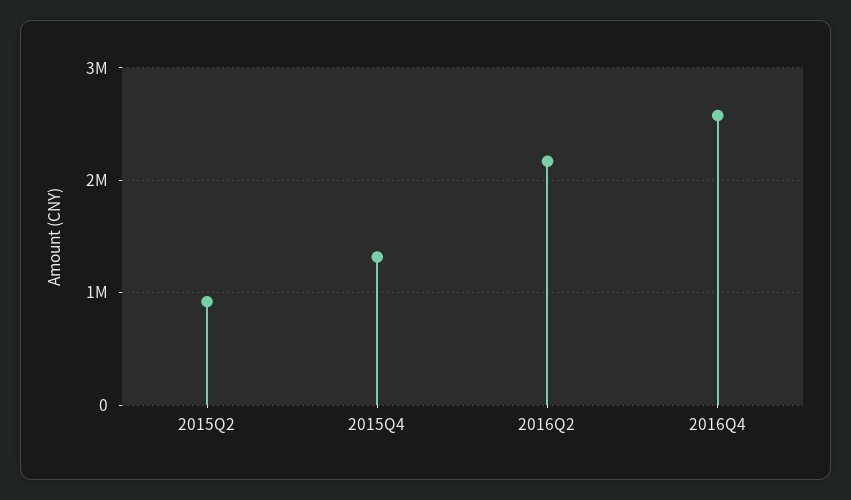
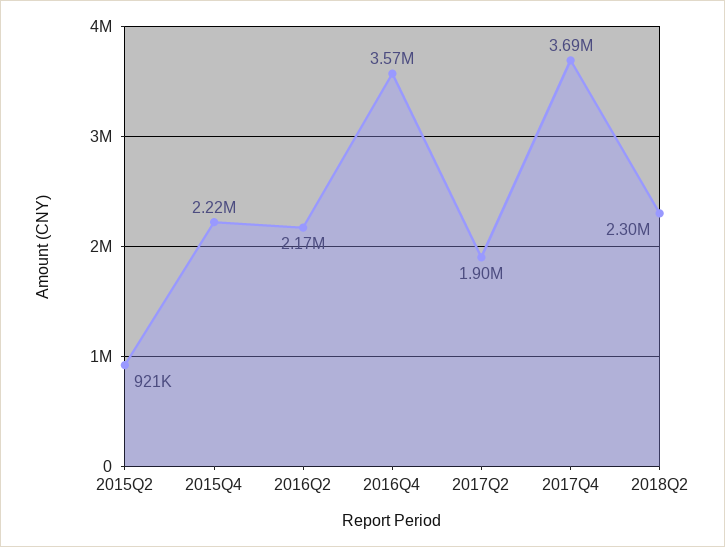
2015Q4: 1300000 -> 2220000
2016Q4: 2600000 -> 3570000
2017Q2: none -> 1900000
2017Q4: none -> 3690000
2018Q2: none -> 2300000

